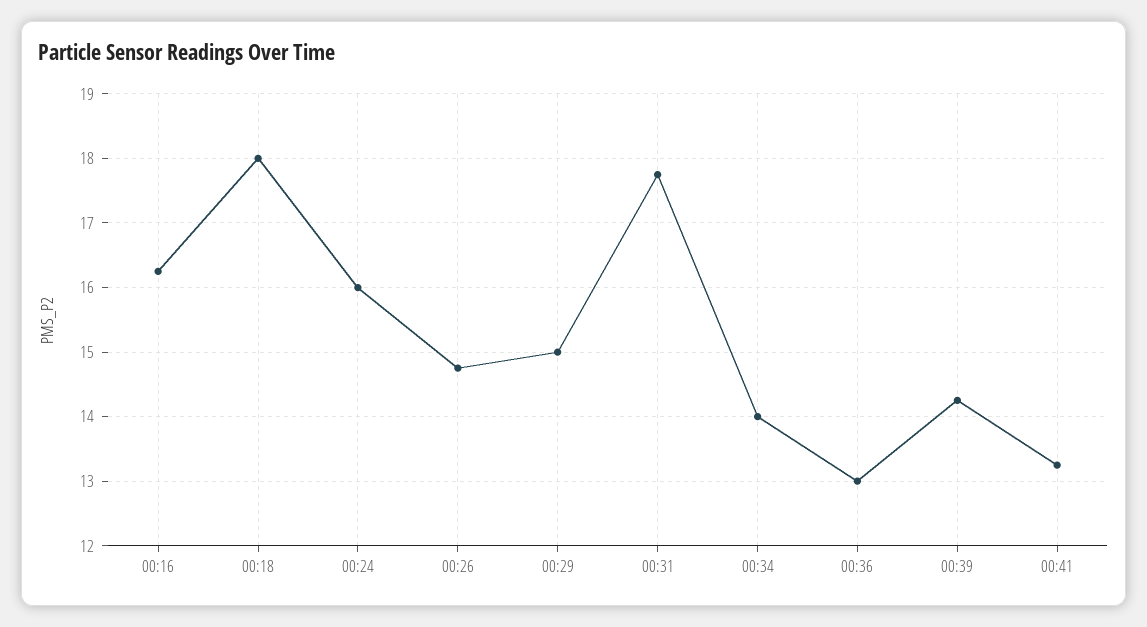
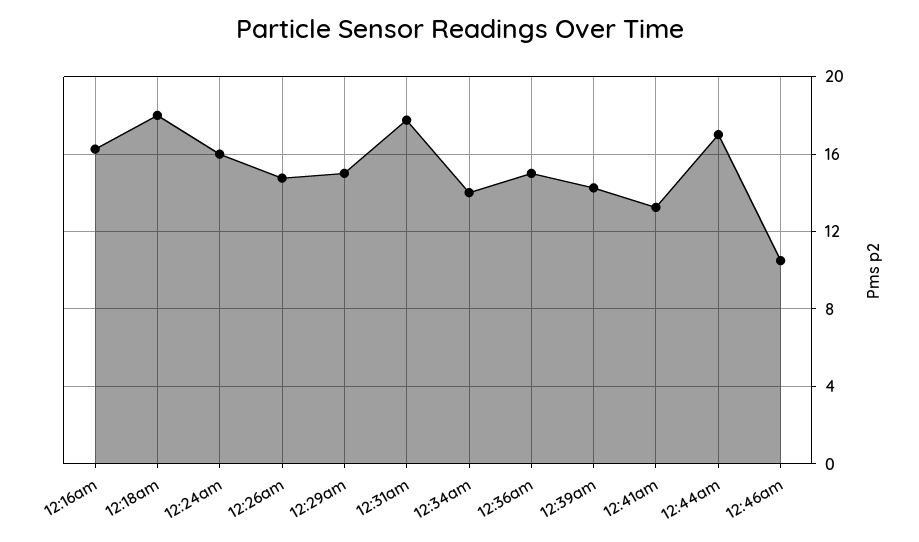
00:36: 13 -> 15
12:44am: none -> 17
12:46am: none -> 10.5

